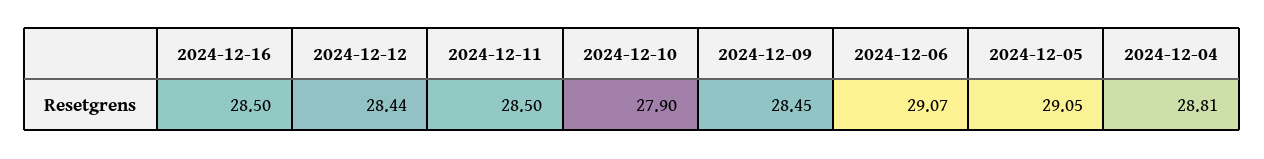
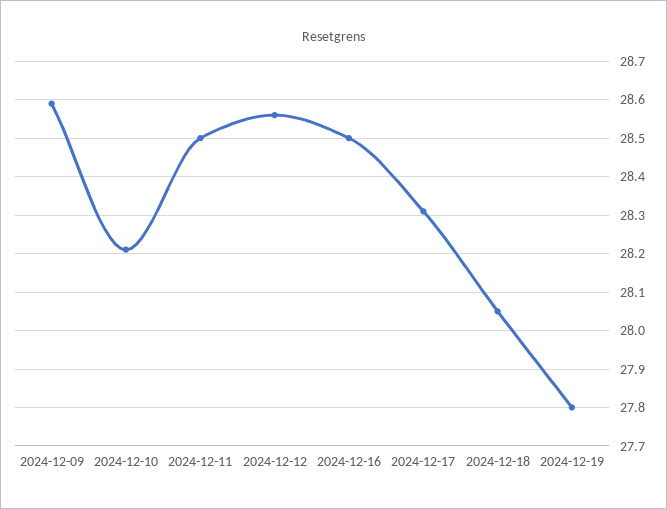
2024-12-12: 28.44 -> 28.55
2024-12-10: 27.9 -> 28.2
2024-12-09: 28.45 -> 28.6
2024-12-06: 29.07 -> none
2024-12-05: 29.05 -> none
2024-12-04: 28.81 -> none
2024-12-17: none -> 28.3
2024-12-18: none -> 28.05
2024-12-19: none -> 27.8

